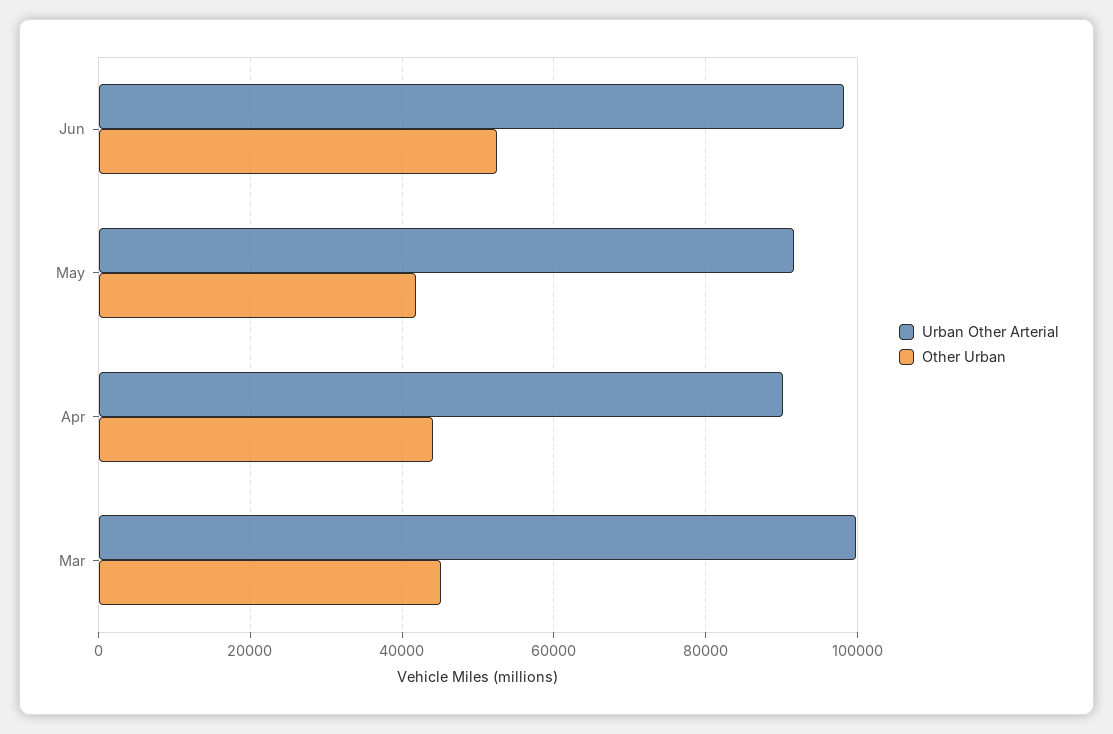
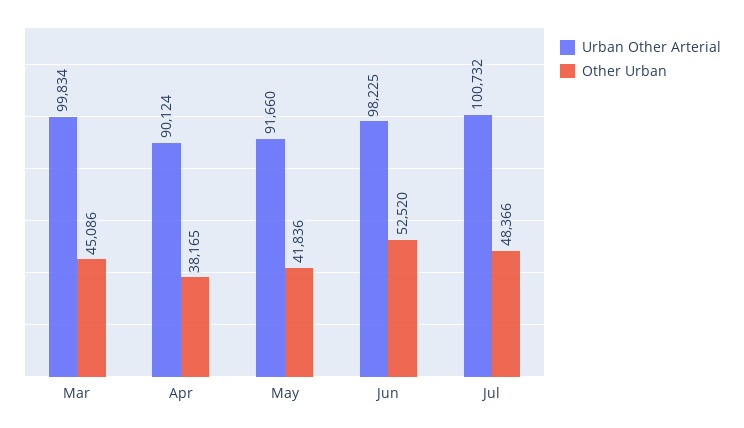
Other Urban, Apr: 44000 -> 38165
Urban Other Arterial, Jul: none -> 100732
Other Urban, Jul: none -> 48366

